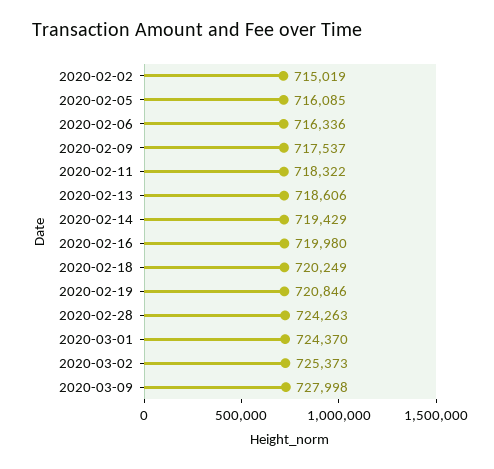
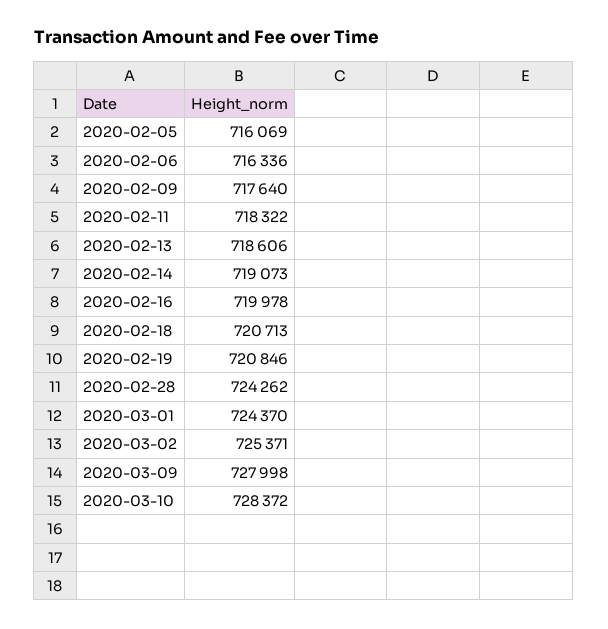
2020-02-02: 715019 -> none
2020-02-05: 716085 -> 716069
2020-02-09: 717537 -> 717640
2020-02-14: 719429 -> 719073
2020-02-16: 719980 -> 719978
2020-02-18: 720249 -> 720713
2020-02-28: 724263 -> 724262
2020-03-02: 725373 -> 725371
2020-03-10: none -> 728372

